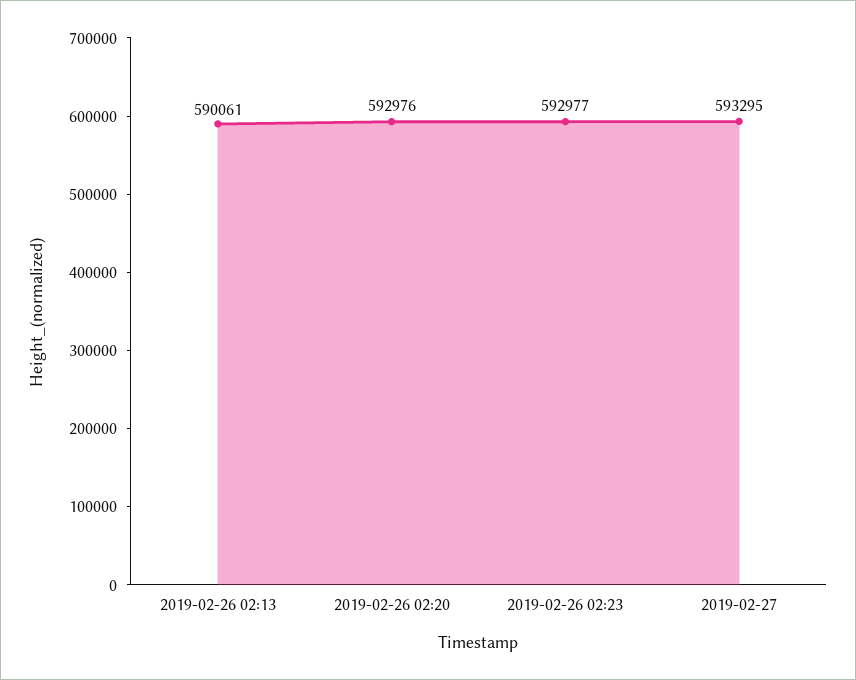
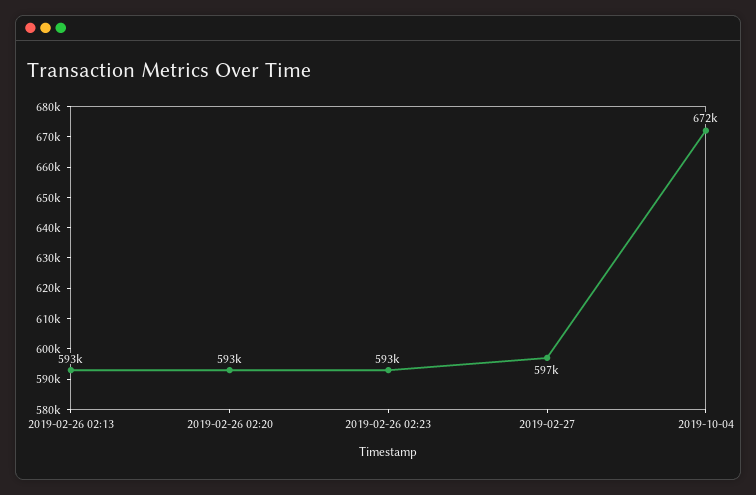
2019-02-26 02:13: 590061 -> 593000
2019-02-27: 593295 -> 597000
2019-10-04: none -> 672000

